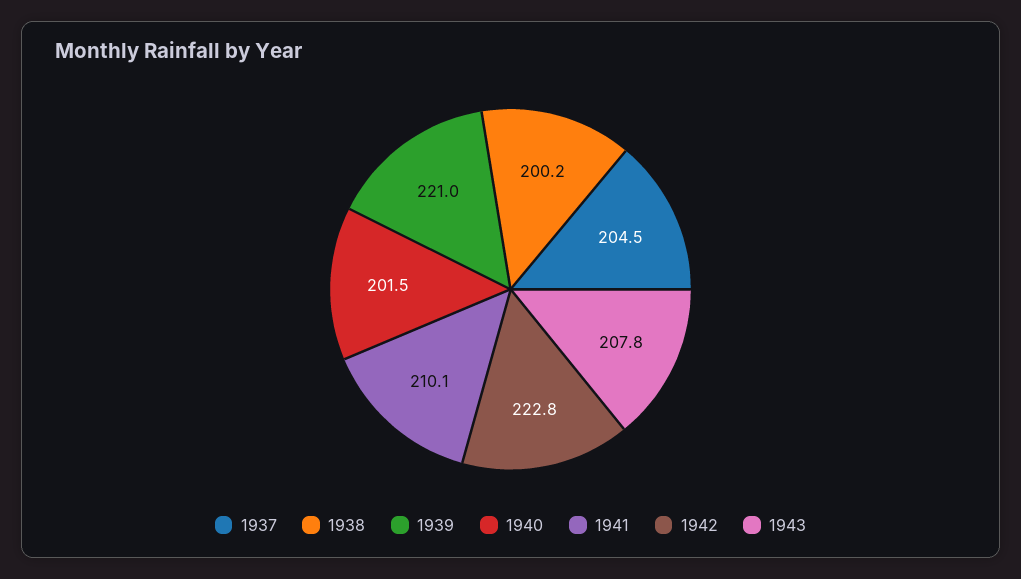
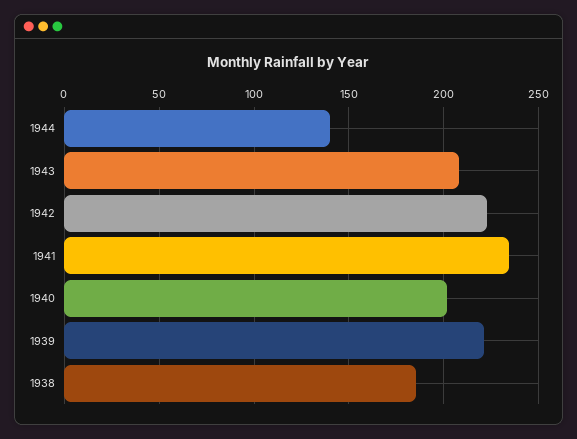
1937: 204.5 -> none
1938: 200.2 -> 185
1941: 210.1 -> 235
1944: none -> 140

